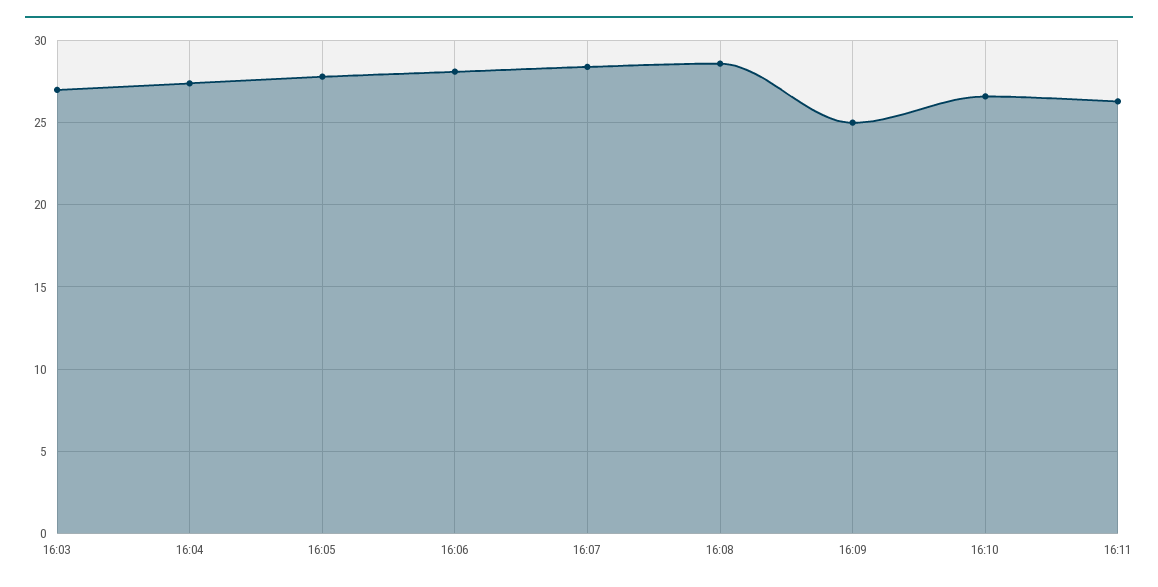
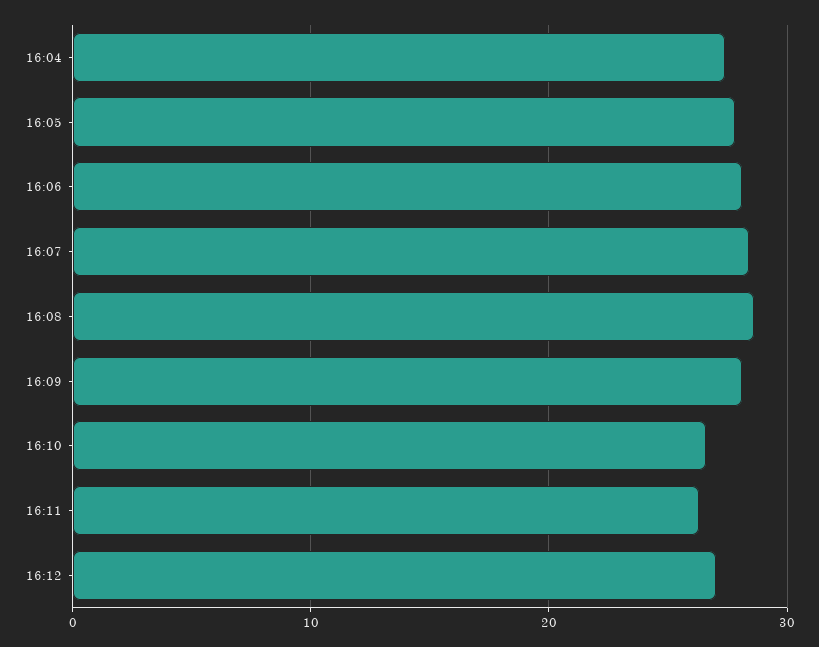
16:03: 27 -> none
16:09: 25 -> 28
16:12: none -> 27

